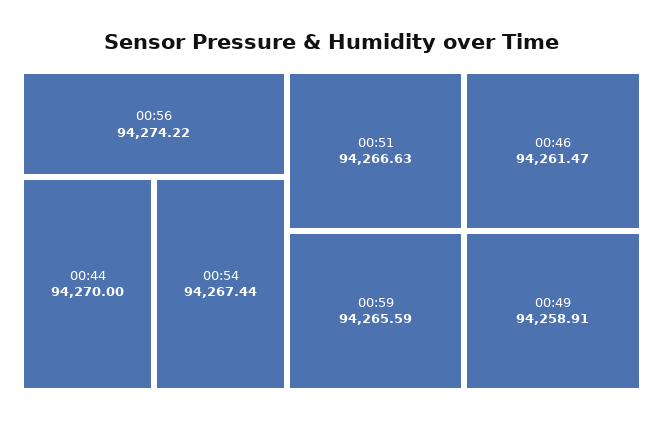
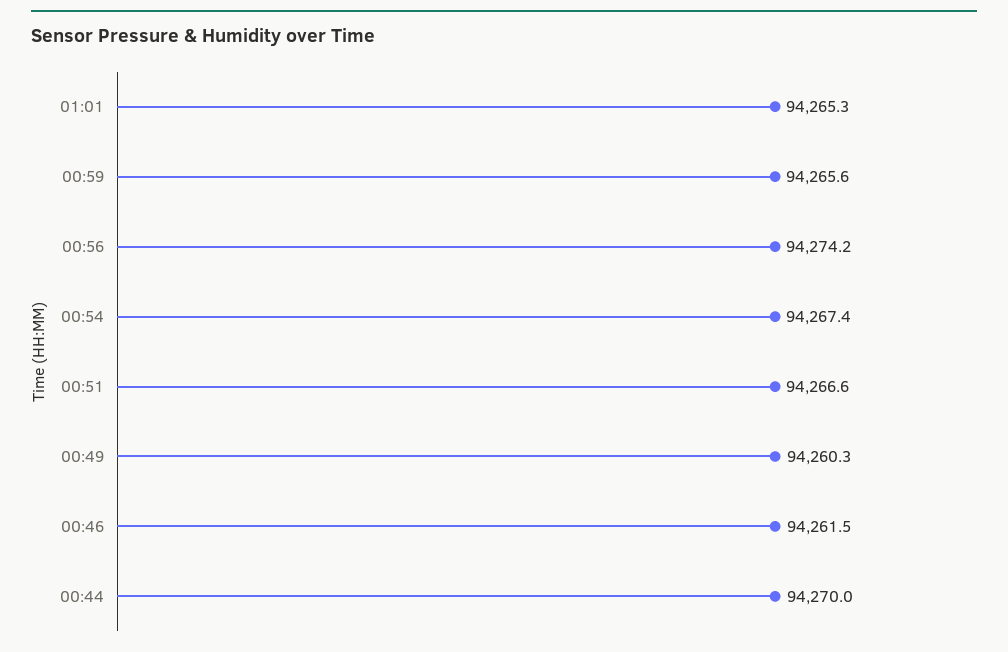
00:49: 94258.91 -> 94260.3
01:01: none -> 94265.3

